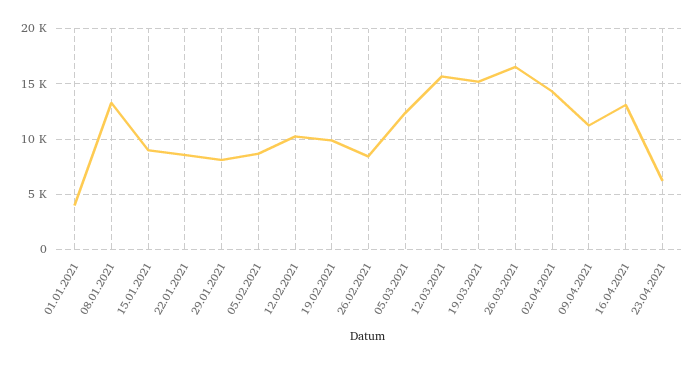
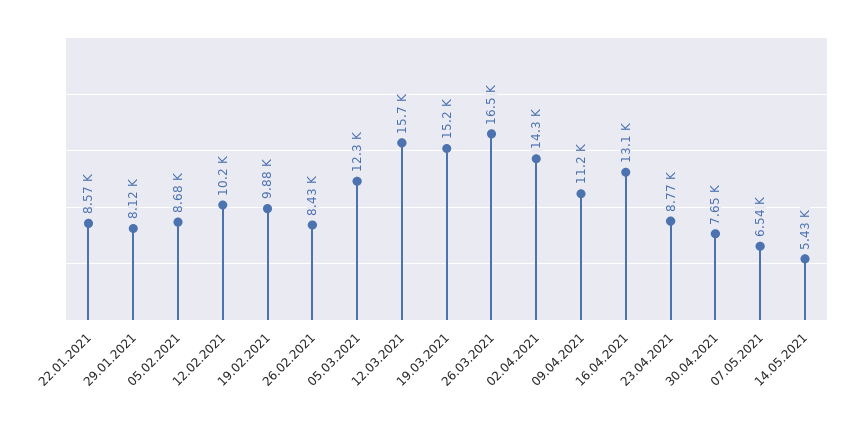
01.01.2021: 4000 -> none
08.01.2021: 13000 -> none
15.01.2021: 9000 -> none
23.04.2021: 6000 -> 8770
30.04.2021: none -> 7650
07.05.2021: none -> 6540
14.05.2021: none -> 5430

